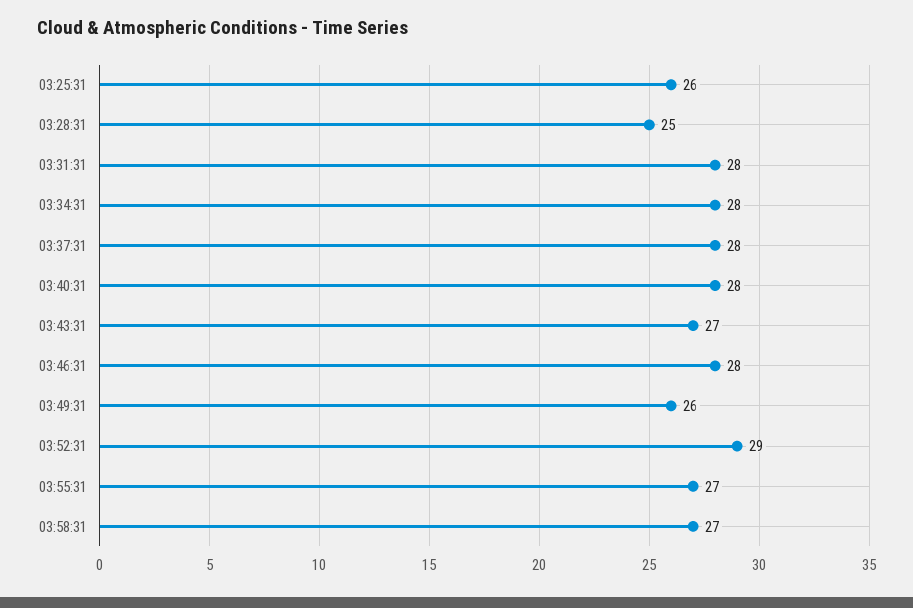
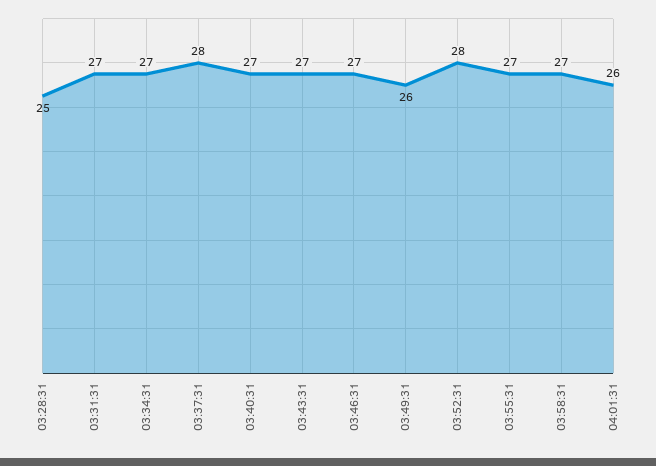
03:25:31: 26 -> none
03:31:31: 28 -> 27
03:34:31: 28 -> 27
03:40:31: 28 -> 27
03:46:31: 28 -> 27
03:52:31: 29 -> 28
04:01:31: none -> 26

